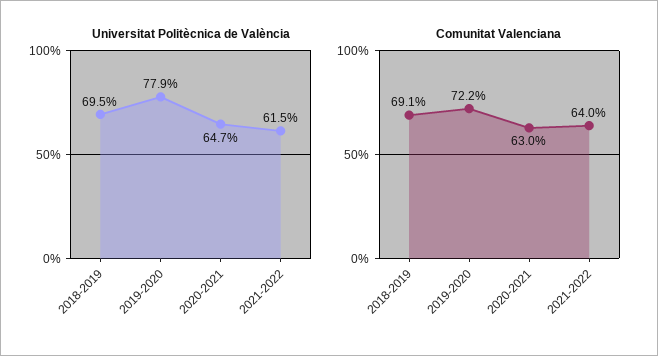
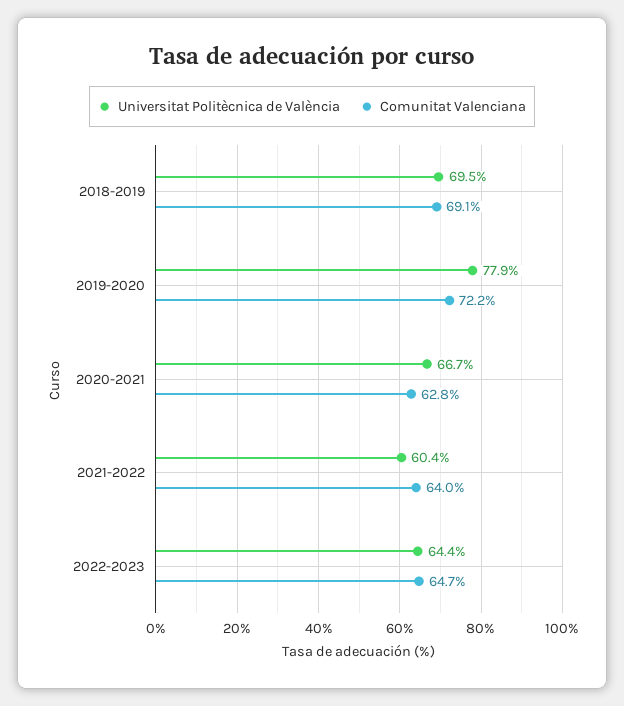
Universitat Politècnica de València, 2020-2021: 64.7 -> 66.7
Universitat Politècnica de València, 2021-2022: 61.5 -> 60.4
Comunitat Valenciana, 2020-2021: 63 -> 62.8
Universitat Politècnica de València, 2022-2023: none -> 64.4
Comunitat Valenciana, 2022-2023: none -> 64.7

